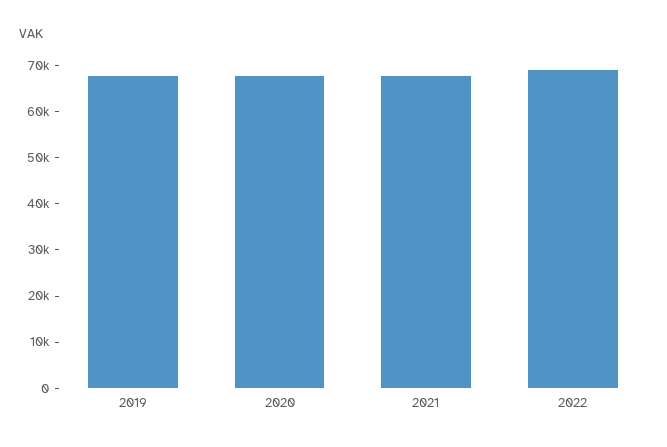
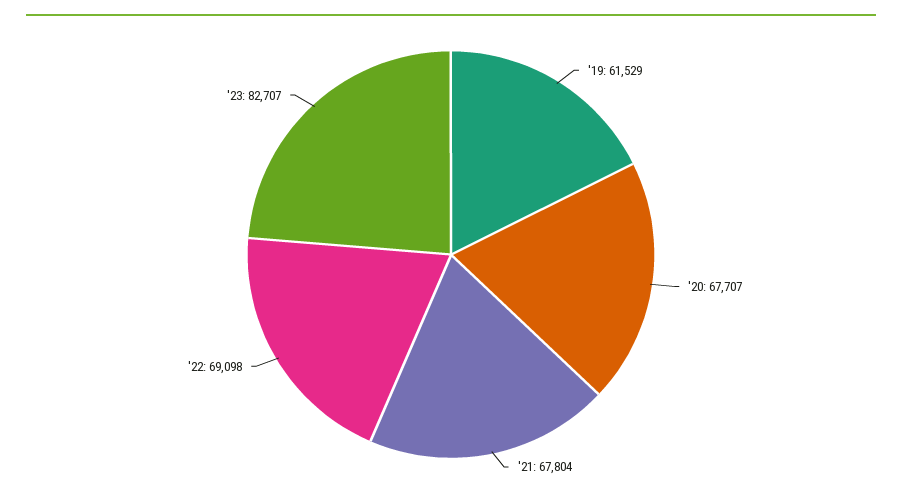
2019: 68000 -> 61529
'23: none -> 82707

